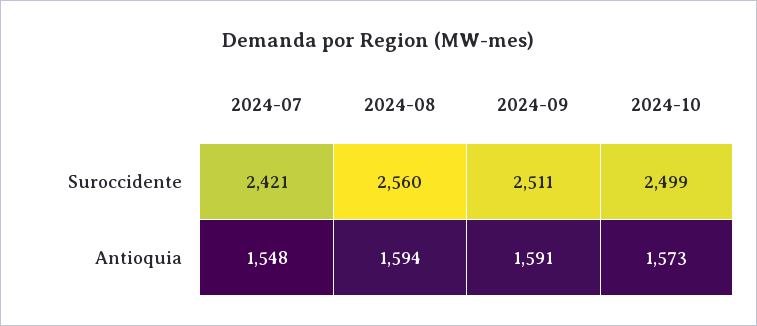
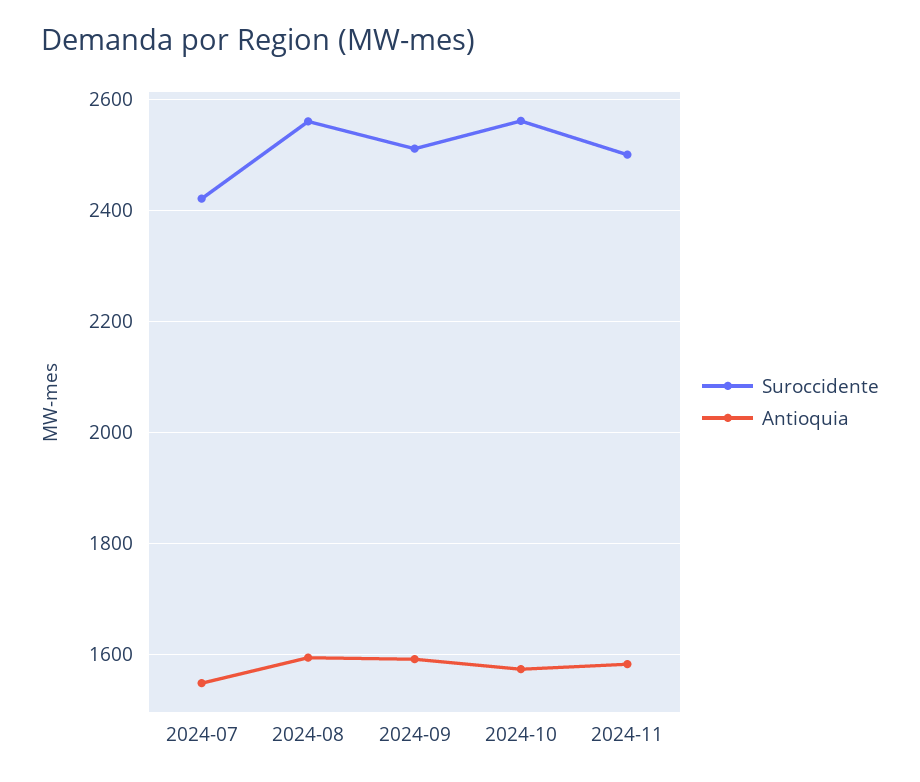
Suroccidente, 2024-10: 2499 -> 2560
Suroccidente, 2024-11: none -> 2500
Antioquia, 2024-11: none -> 1580

